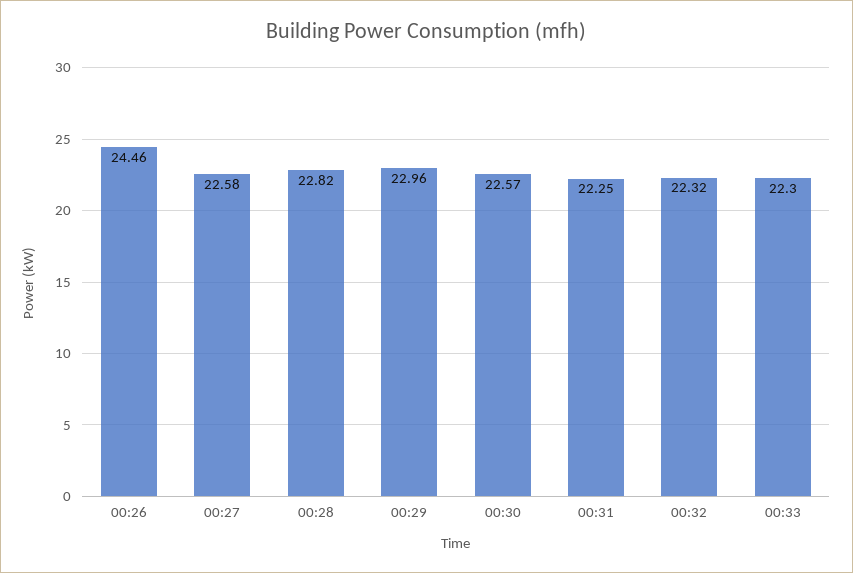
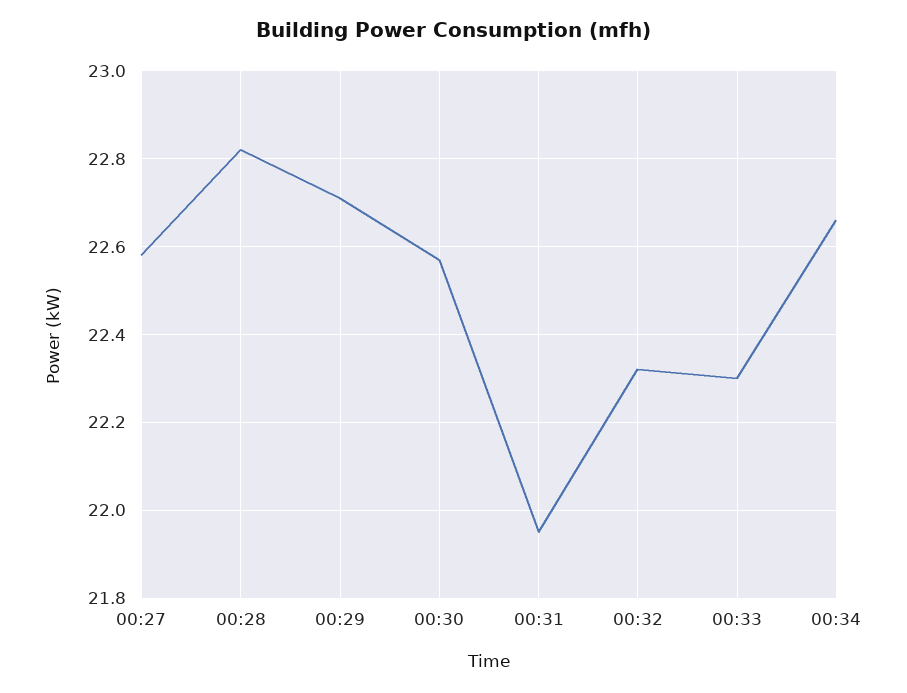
00:26: 24.46 -> none
00:29: 22.96 -> 22.7
00:31: 22.25 -> 21.95
00:34: none -> 22.65

